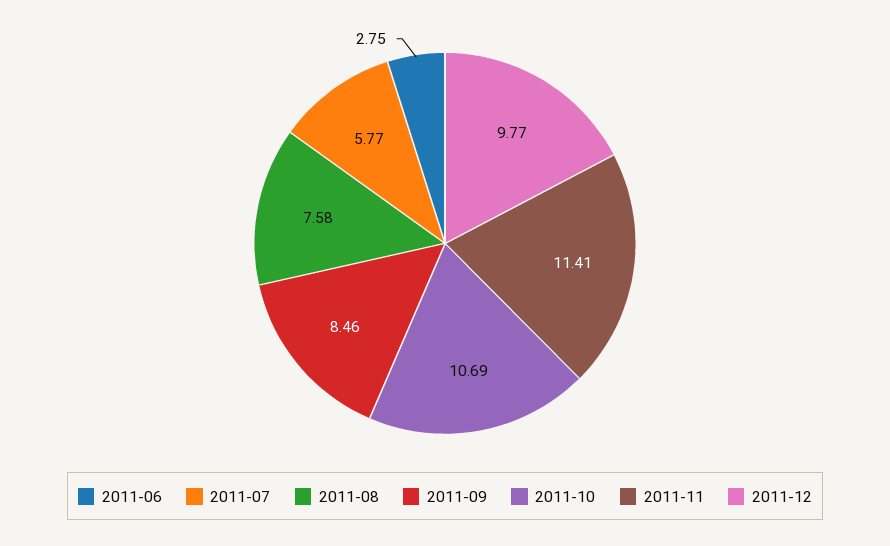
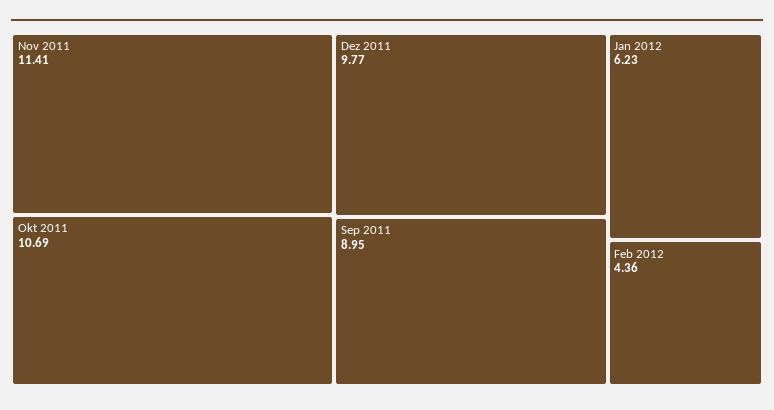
2011-06: 2.75 -> none
2011-07: 5.77 -> none
2011-08: 7.58 -> none
2011-09: 8.46 -> 8.95
Jan 2012: none -> 6.23
Feb 2012: none -> 4.36

